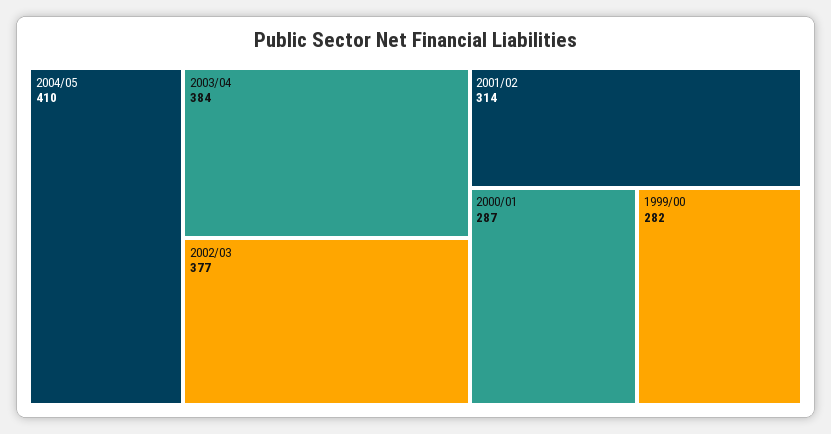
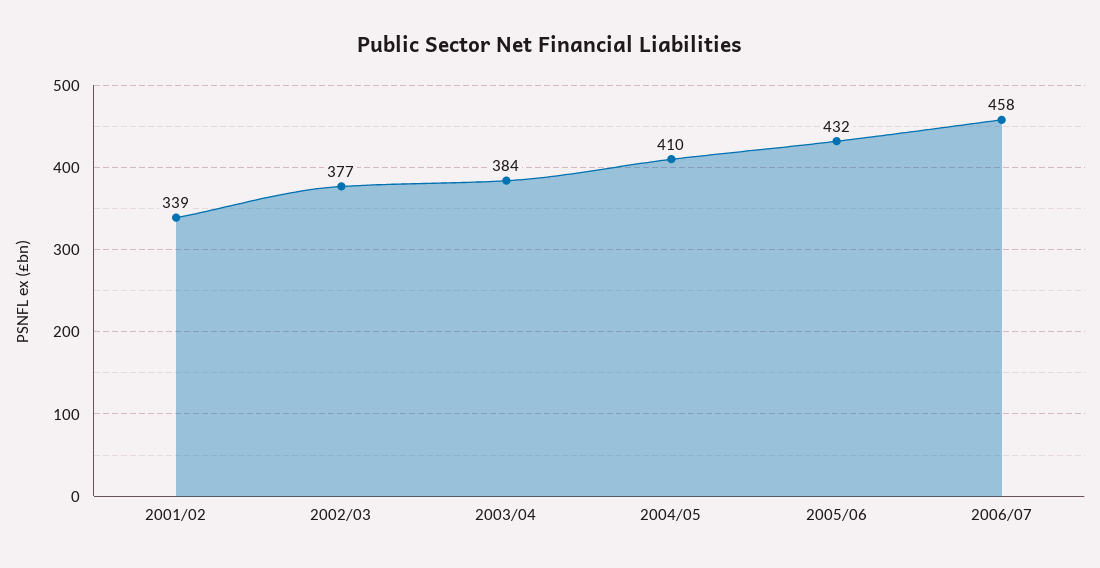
2001/02: 314 -> 339
2000/01: 287 -> none
1999/00: 282 -> none
2005/06: none -> 432
2006/07: none -> 458

